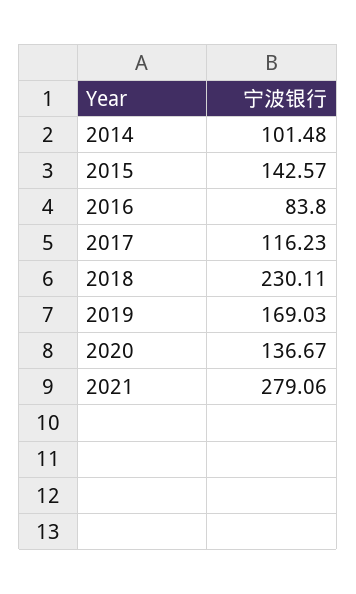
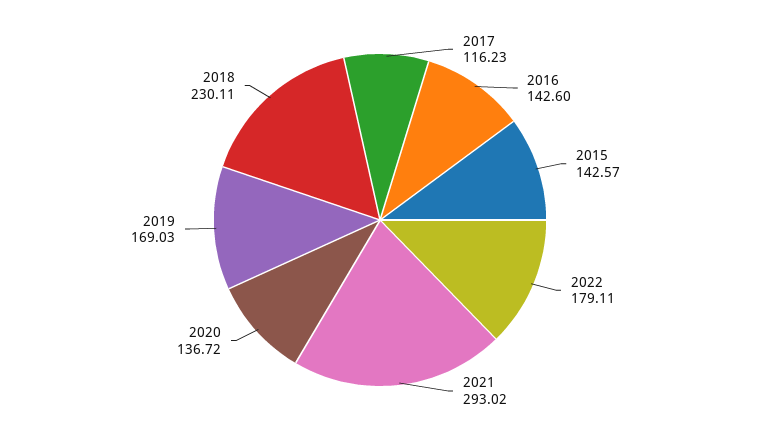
2014: 101.48 -> none
2016: 83.8 -> 142.6
2020: 136.67 -> 136.72
2021: 279.06 -> 293.02
2022: none -> 179.11

